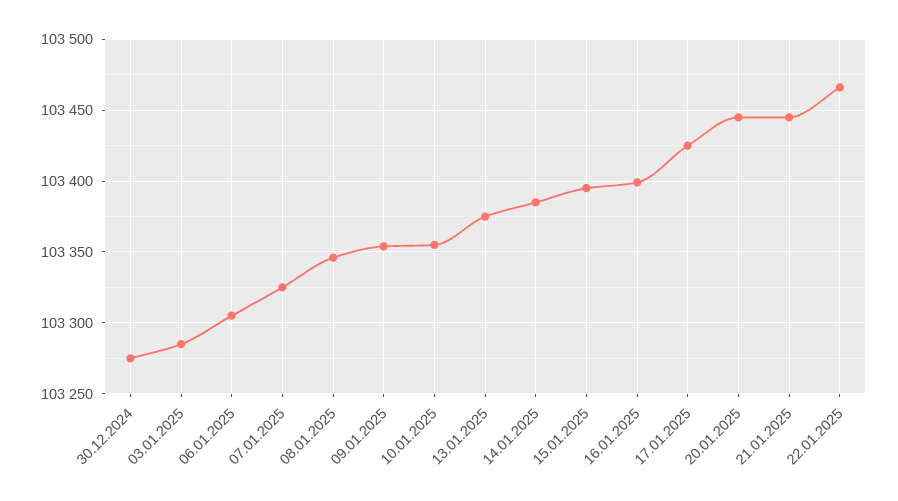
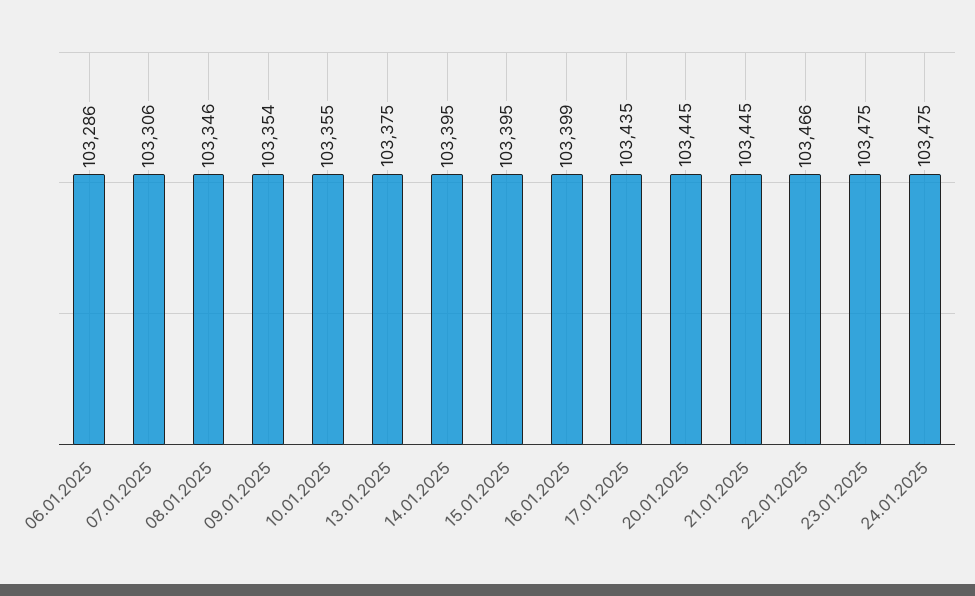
30.12.2024: 103275 -> none
03.01.2025: 103285 -> none
06.01.2025: 103305 -> 103286
07.01.2025: 103325 -> 103306
14.01.2025: 103385 -> 103395
17.01.2025: 103425 -> 103435
23.01.2025: none -> 103475
24.01.2025: none -> 103475

